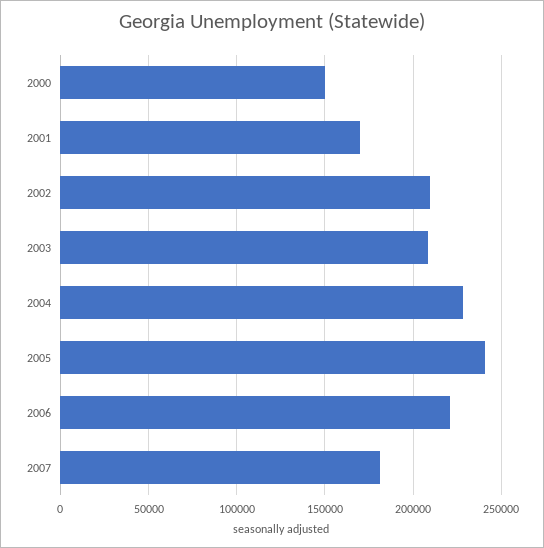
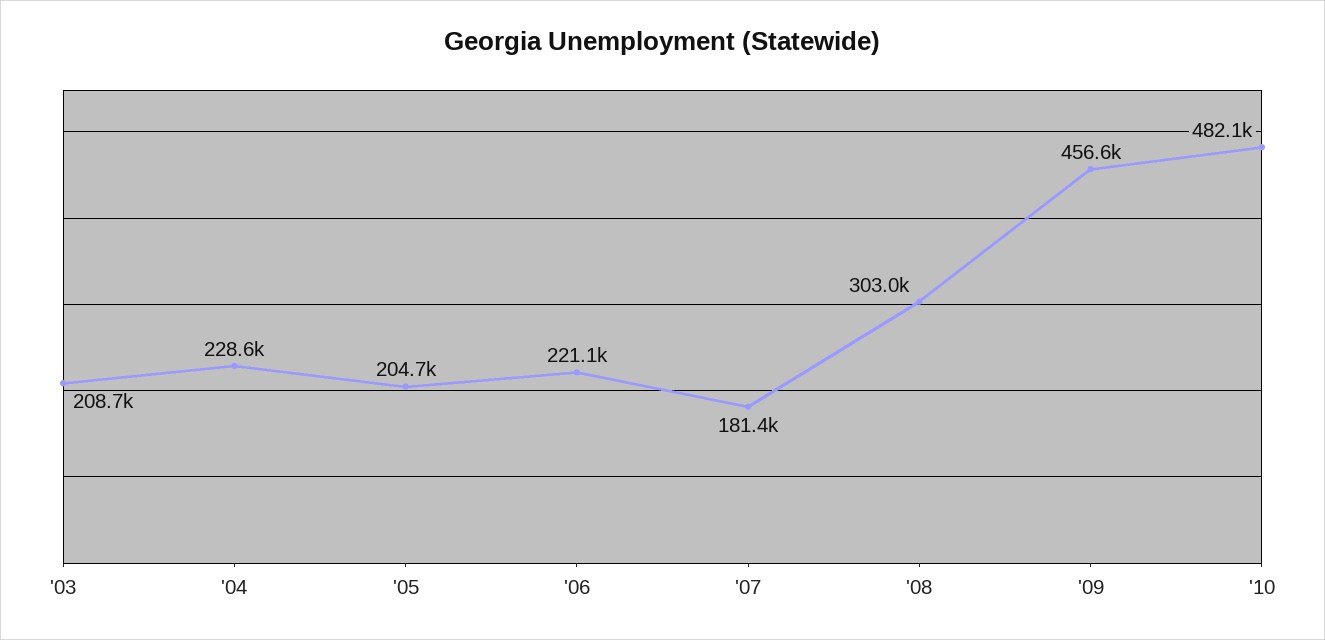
2000: 150000 -> none
2001: 170000 -> none
2002: 210000 -> none
2005: 240000 -> 204700
'08: none -> 303000
'09: none -> 456600
'10: none -> 482100

